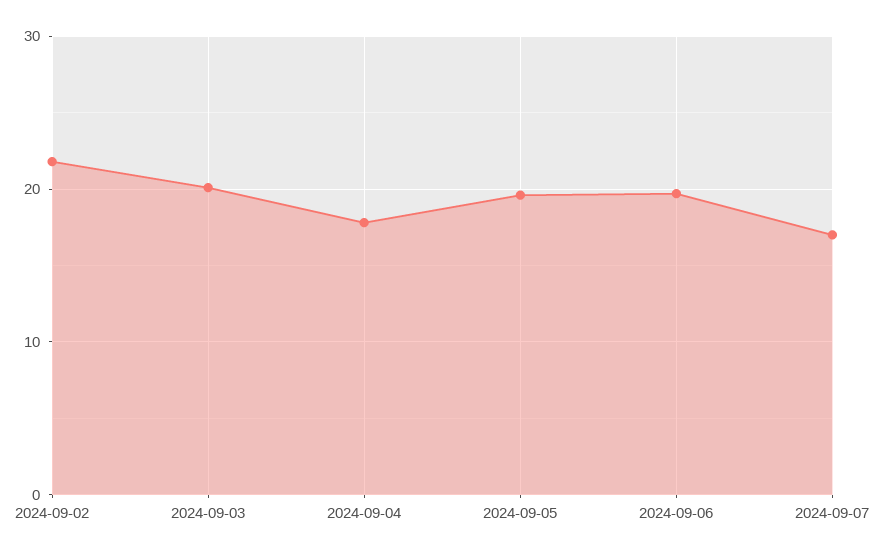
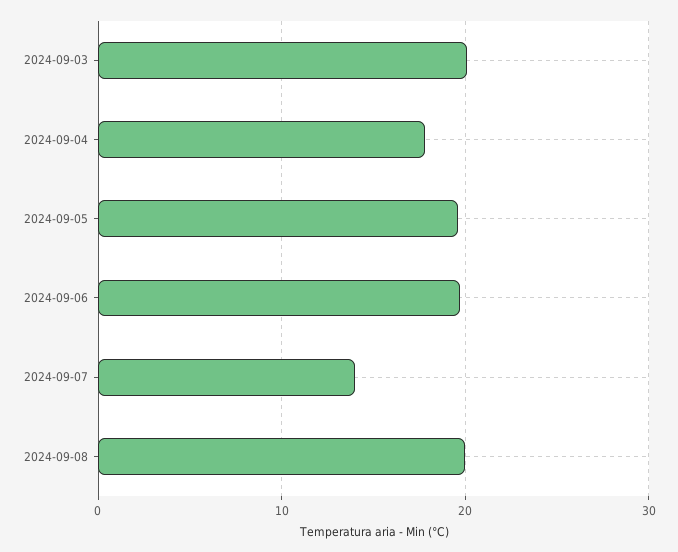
2024-09-02: 22 -> none
2024-09-07: 17 -> 14
2024-09-08: none -> 20

